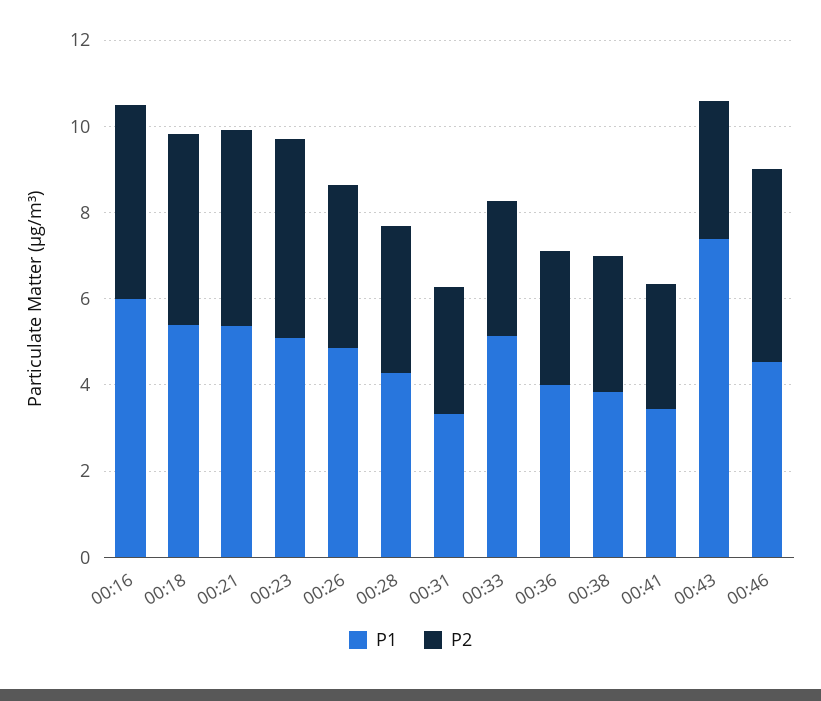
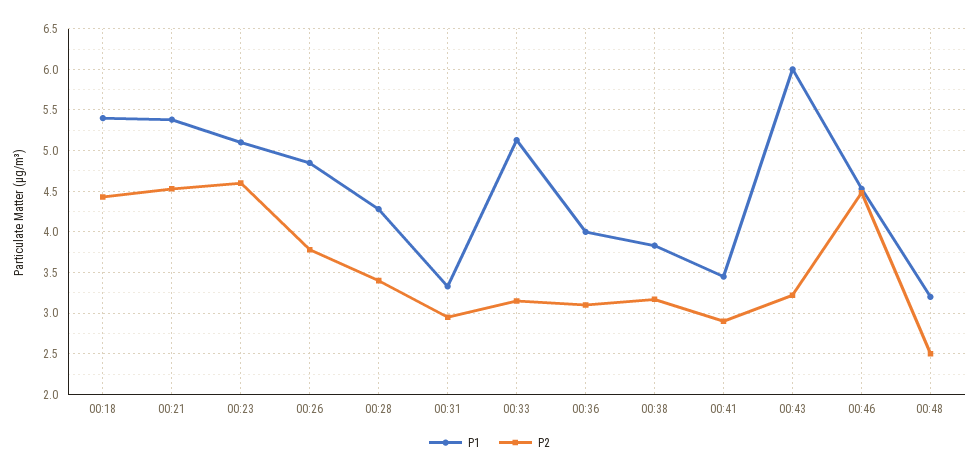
P1, 00:16: 6 -> none
P2, 00:16: 4.5 -> none
P1, 00:43: 7.5 -> 6
P1, 00:48: none -> 3.2
P2, 00:48: none -> 2.5

